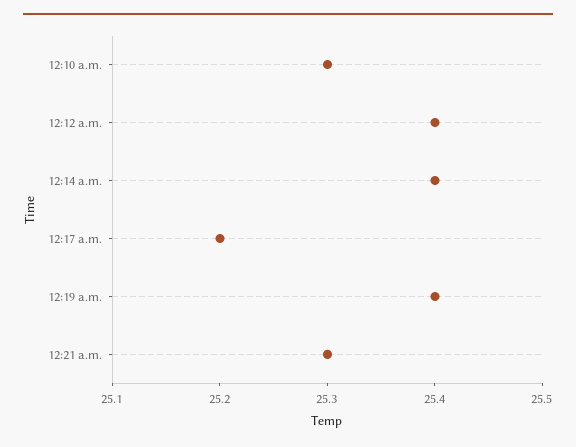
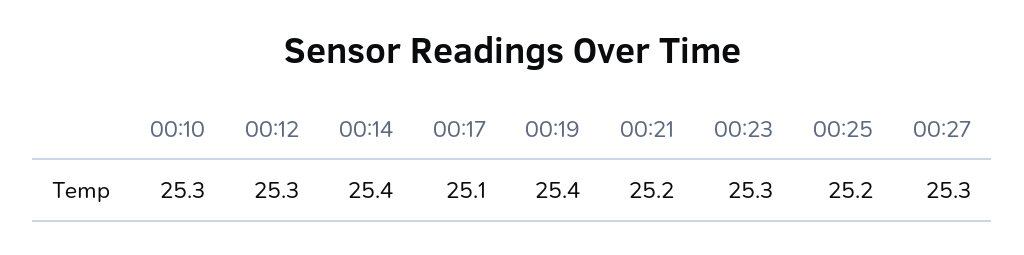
12:12 a.m.: 25.4 -> 25.3
12:17 a.m.: 25.2 -> 25.1
12:21 a.m.: 25.3 -> 25.2
00:23: none -> 25.3
00:25: none -> 25.2
00:27: none -> 25.3

